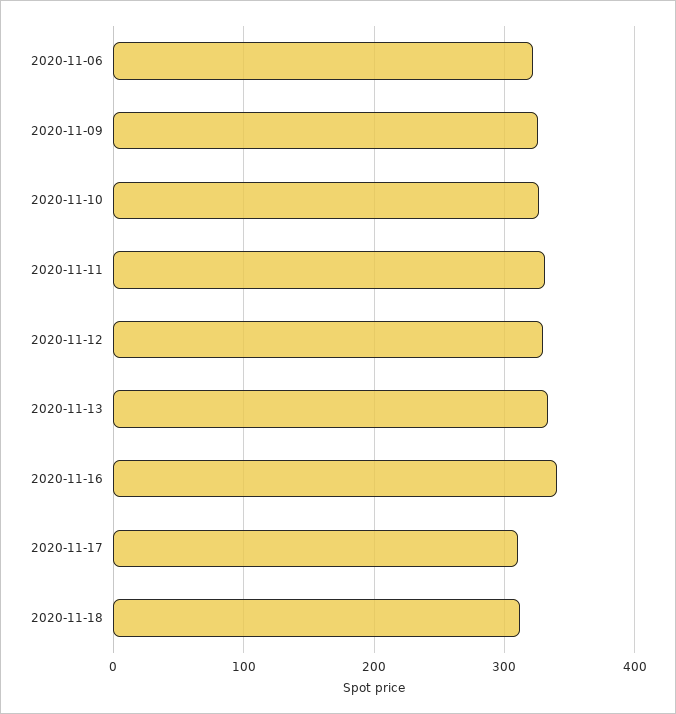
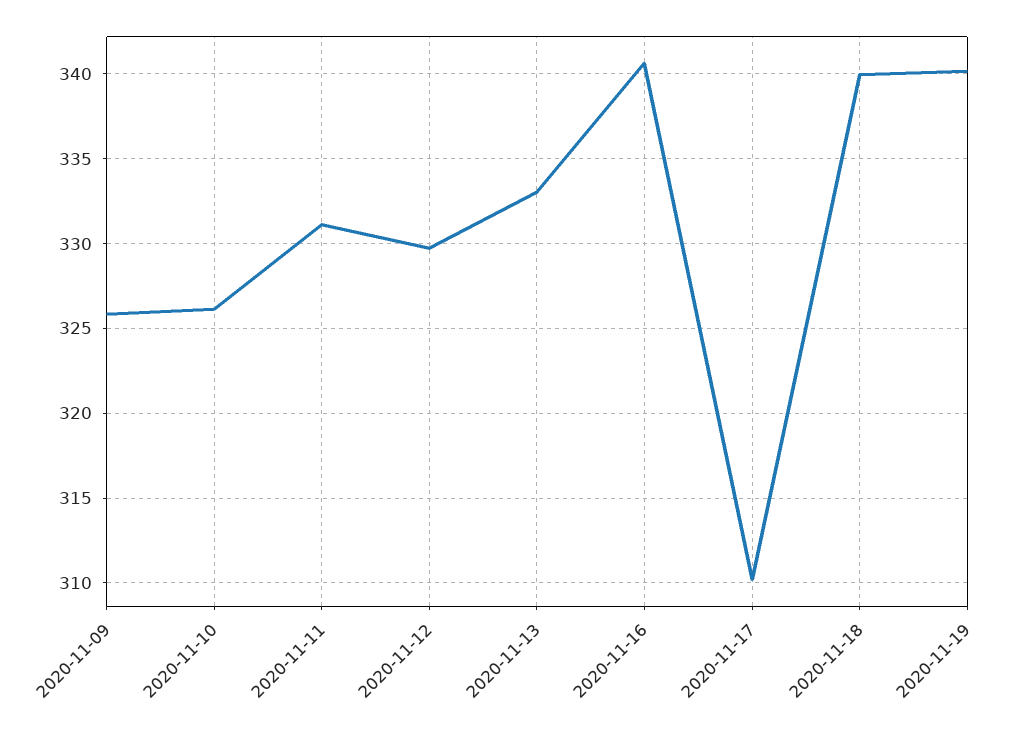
2020-11-06: 320 -> none
2020-11-18: 310 -> 340
2020-11-19: none -> 340

